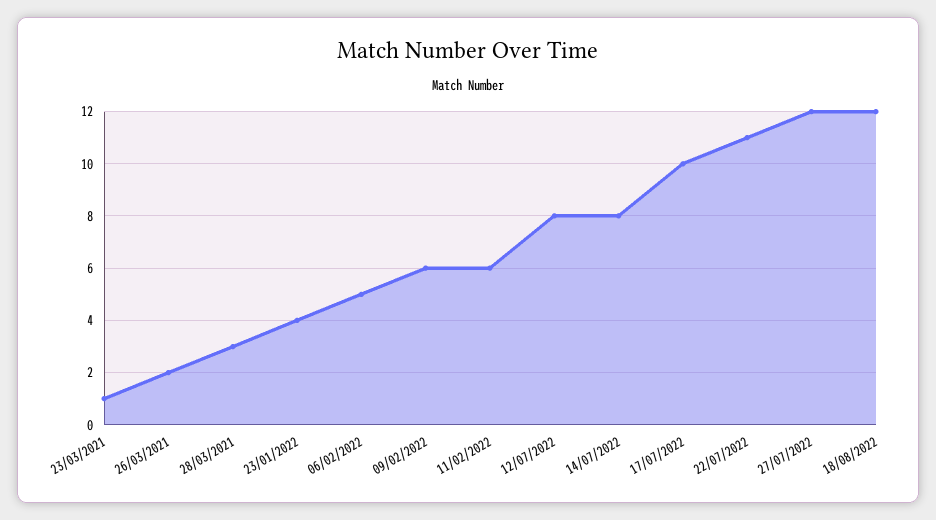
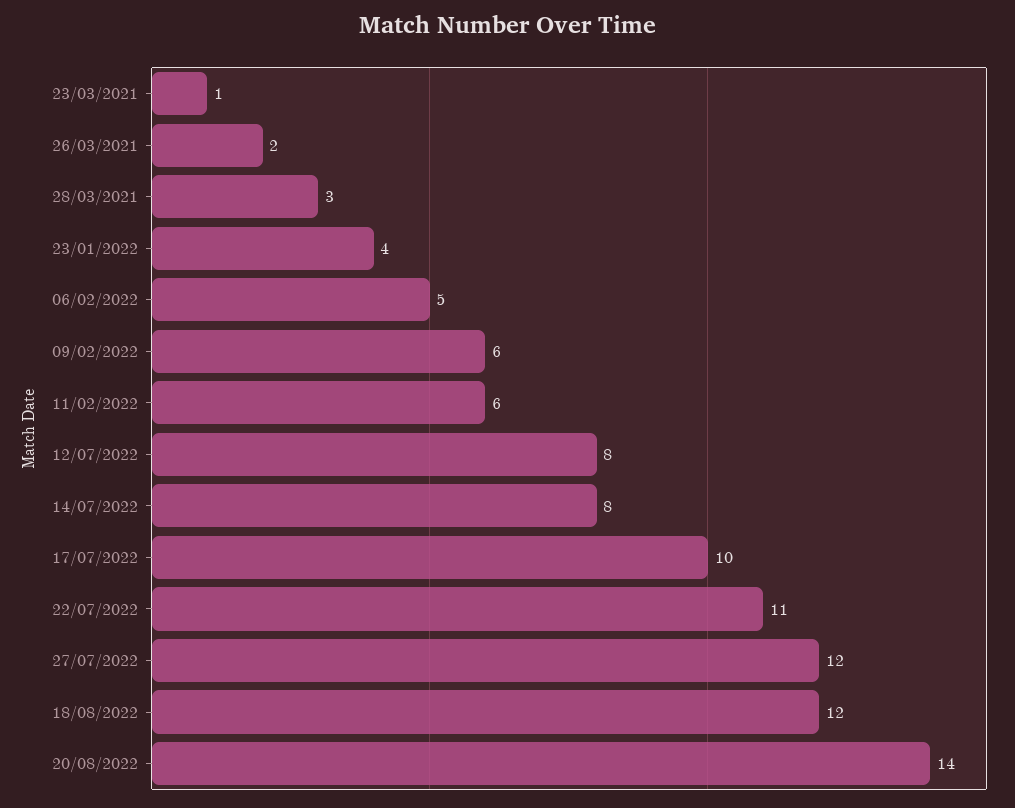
20/08/2022: none -> 14

